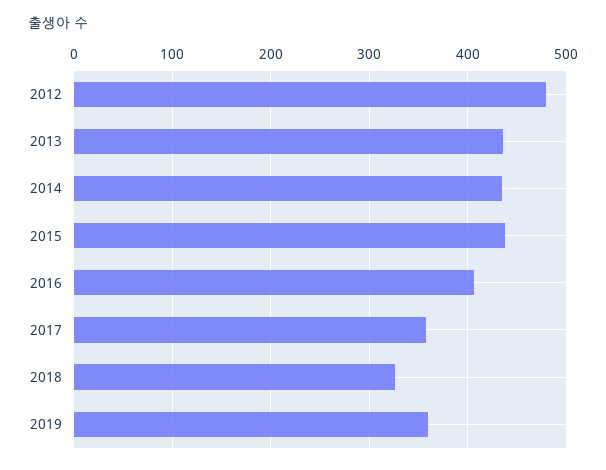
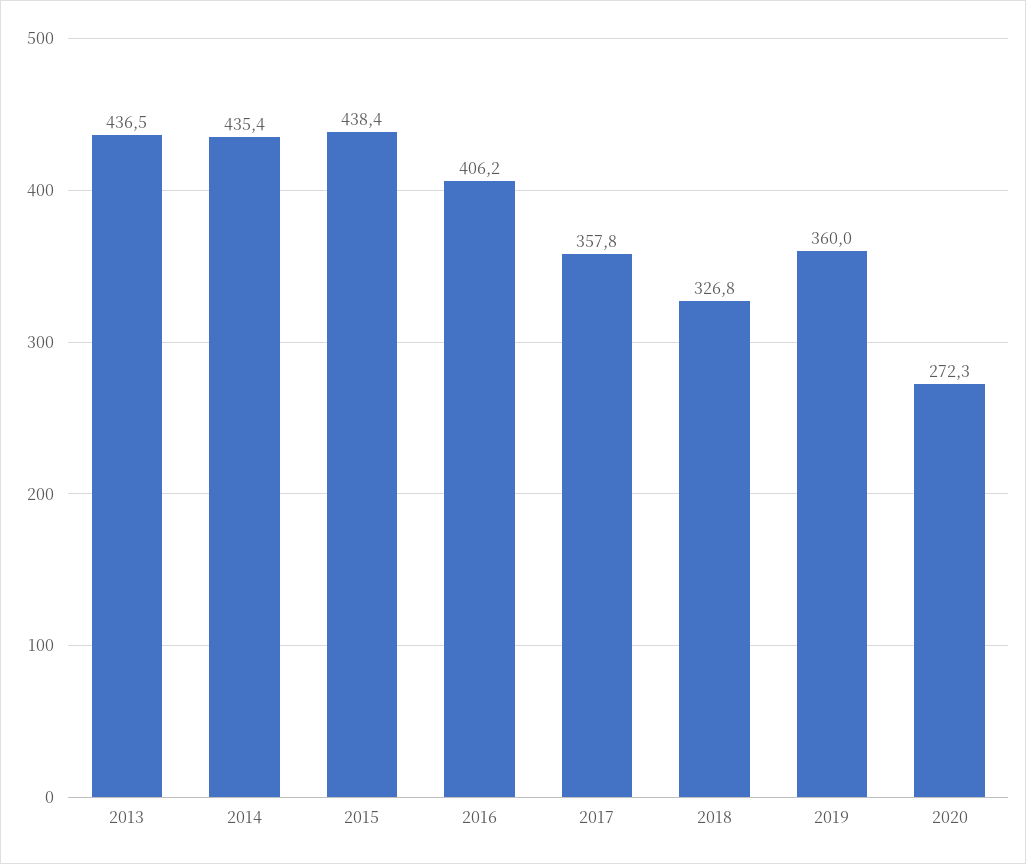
2012: 480 -> none
2020: none -> 272.3

